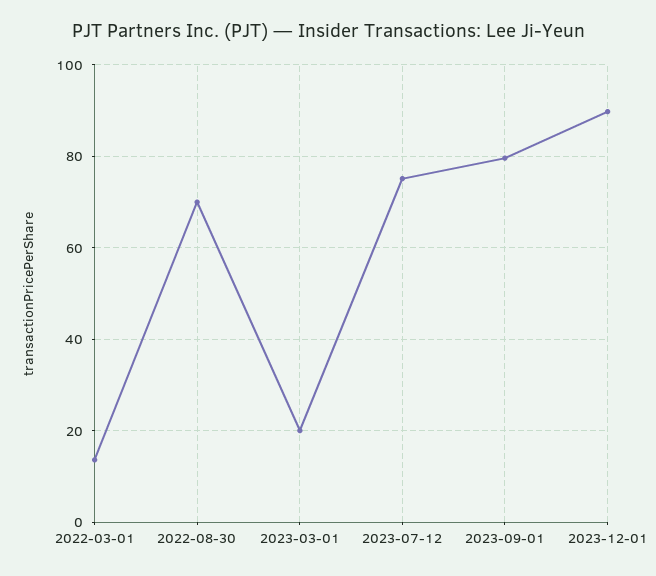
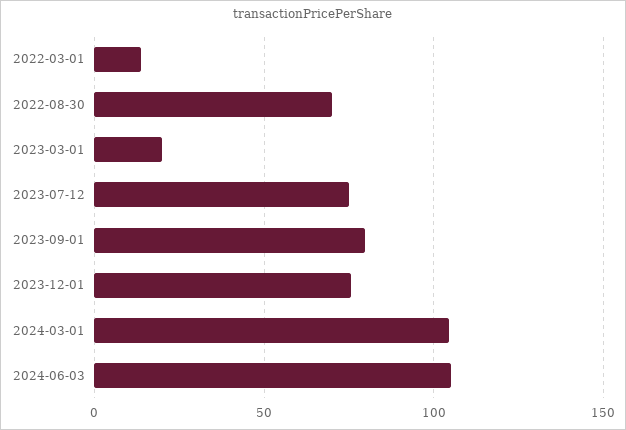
2023-12-01: 90 -> 75
2024-03-01: none -> 105
2024-06-03: none -> 105

